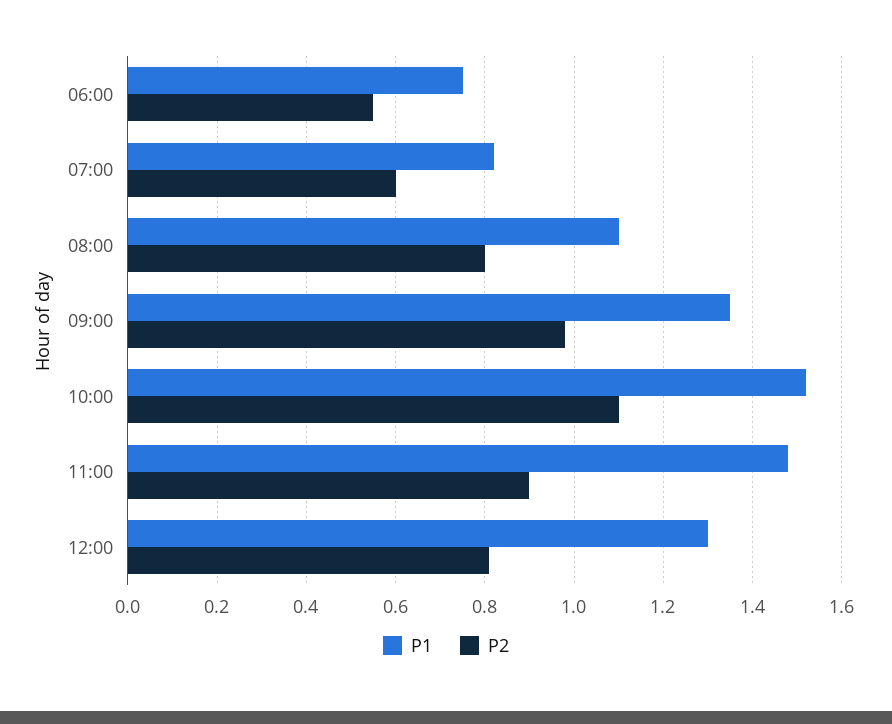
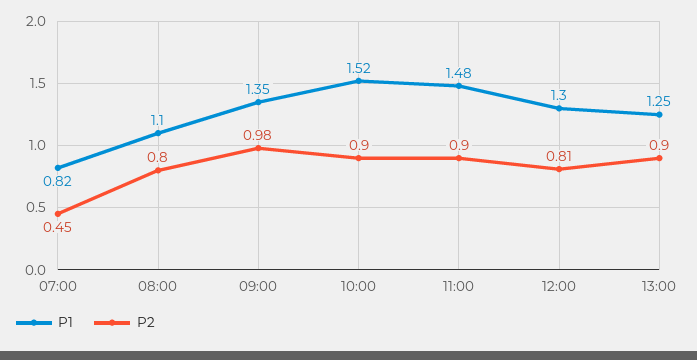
P1, 06:00: 0.75 -> none
P2, 06:00: 0.55 -> none
P2, 07:00: 0.6 -> 0.45
P2, 10:00: 1.1 -> 0.9
P1, 13:00: none -> 1.25
P2, 13:00: none -> 0.9

